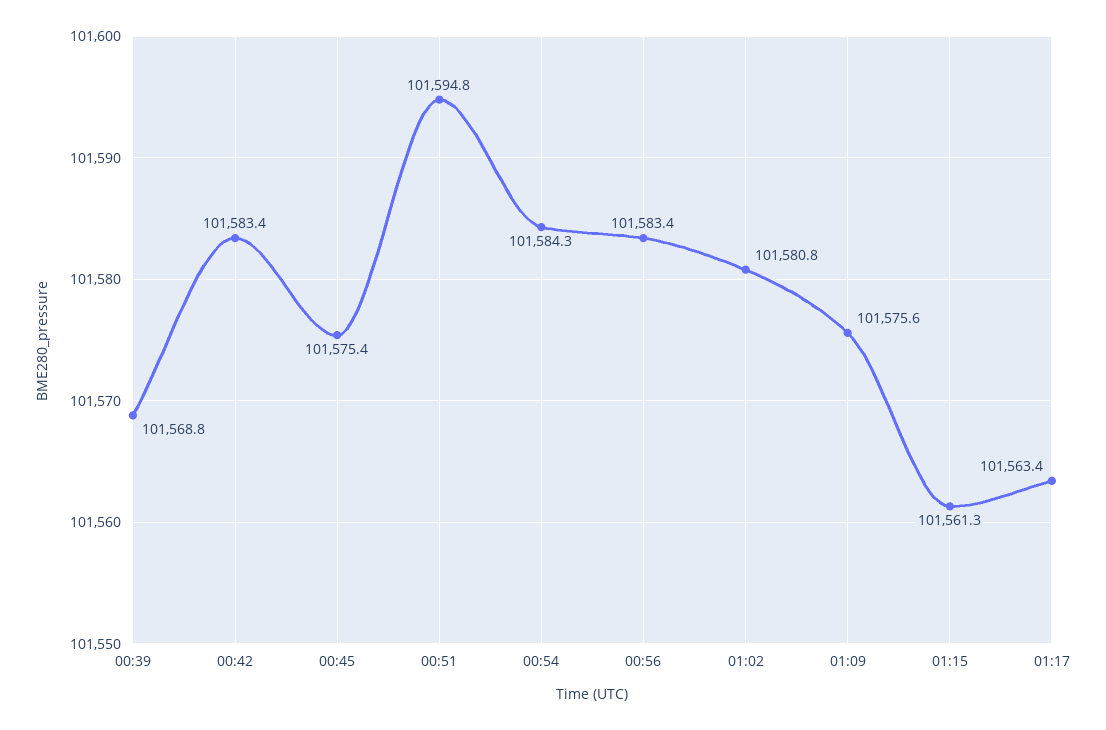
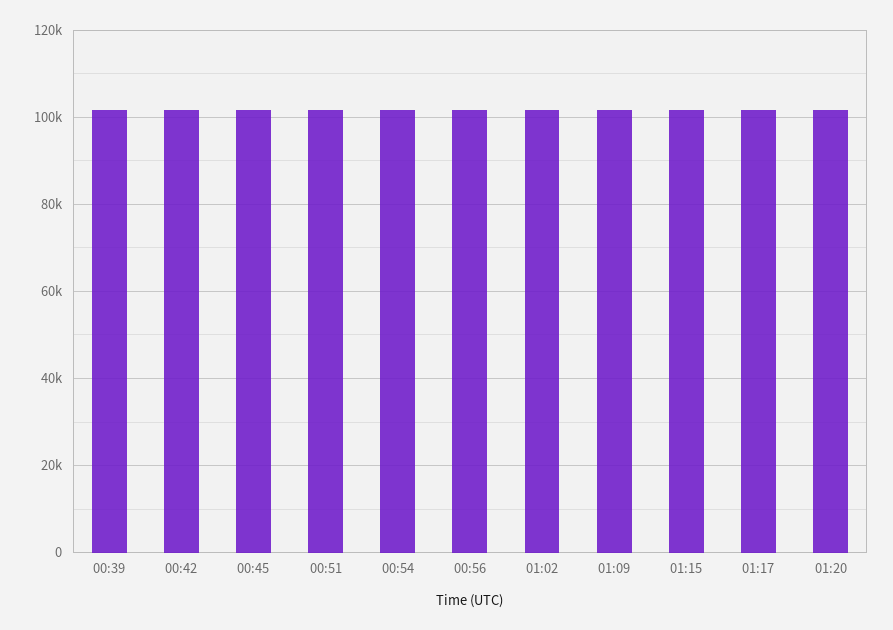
01:20: none -> 102000

